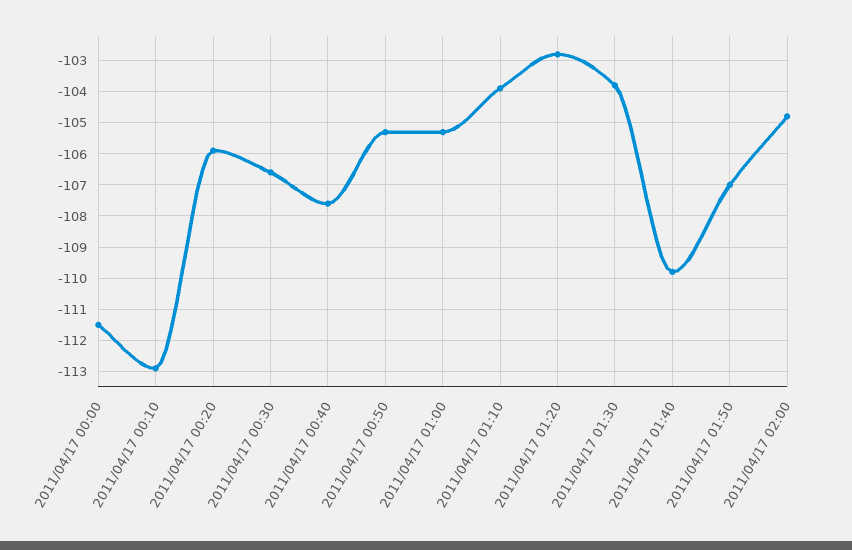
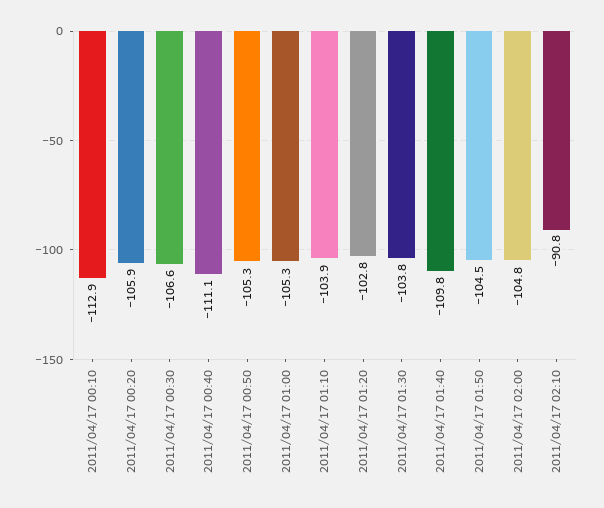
2011/04/17 00:00: -111.5 -> none
2011/04/17 00:40: -107.5 -> -111.1
2011/04/17 01:50: -107 -> -104.5
2011/04/17 02:10: none -> -90.8

